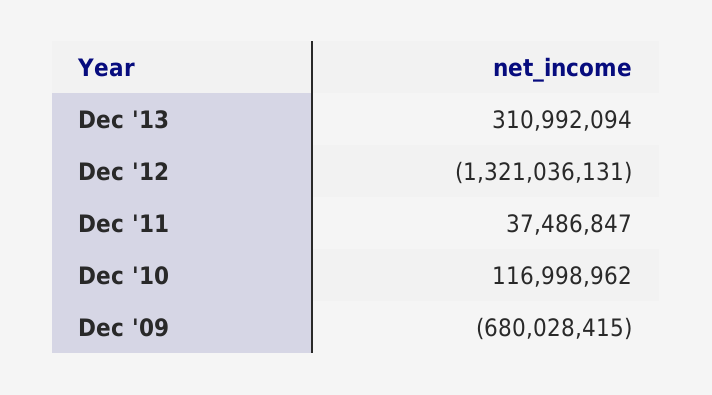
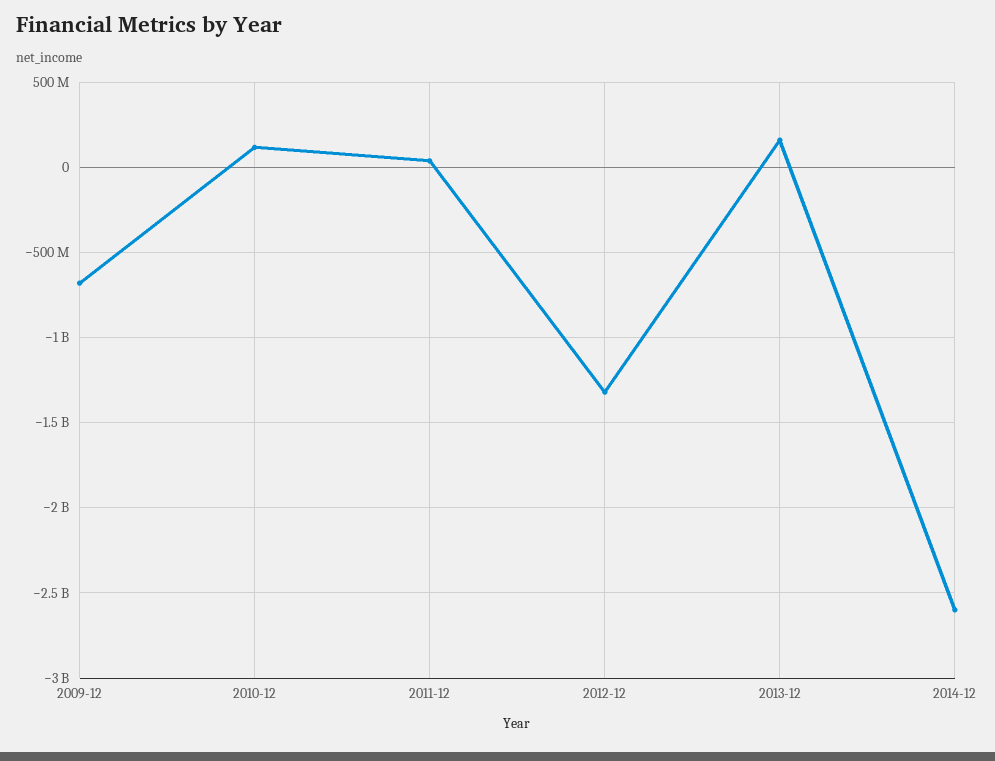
Dec '13: 310992094 -> 150000000
2014-12: none -> -2600000000

